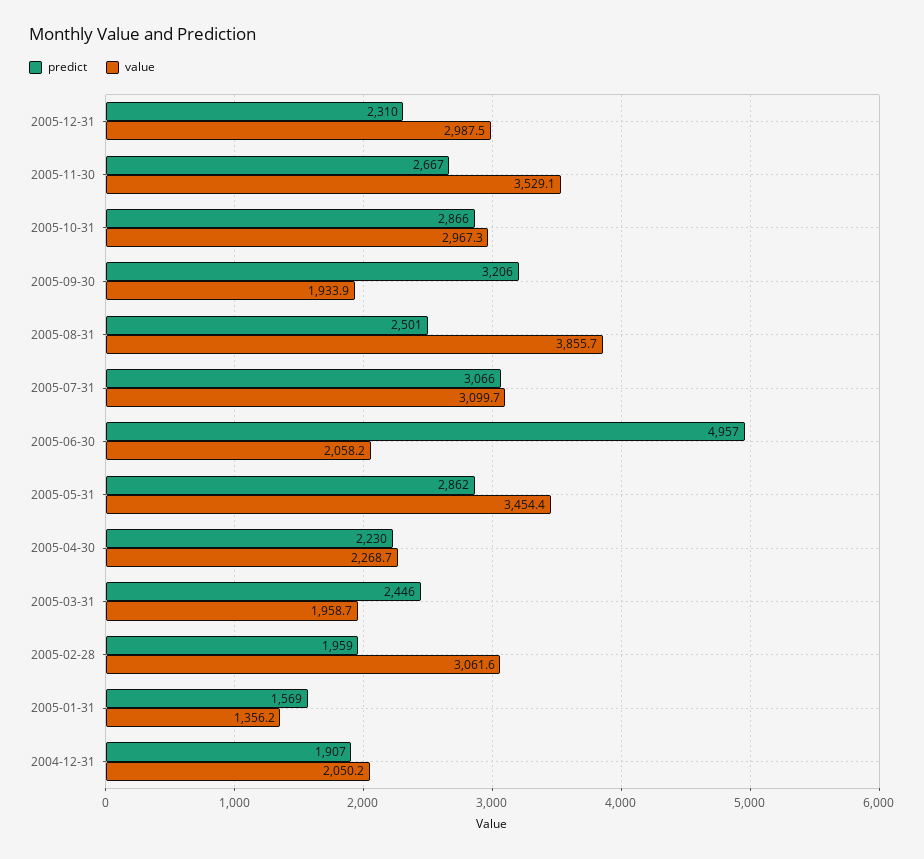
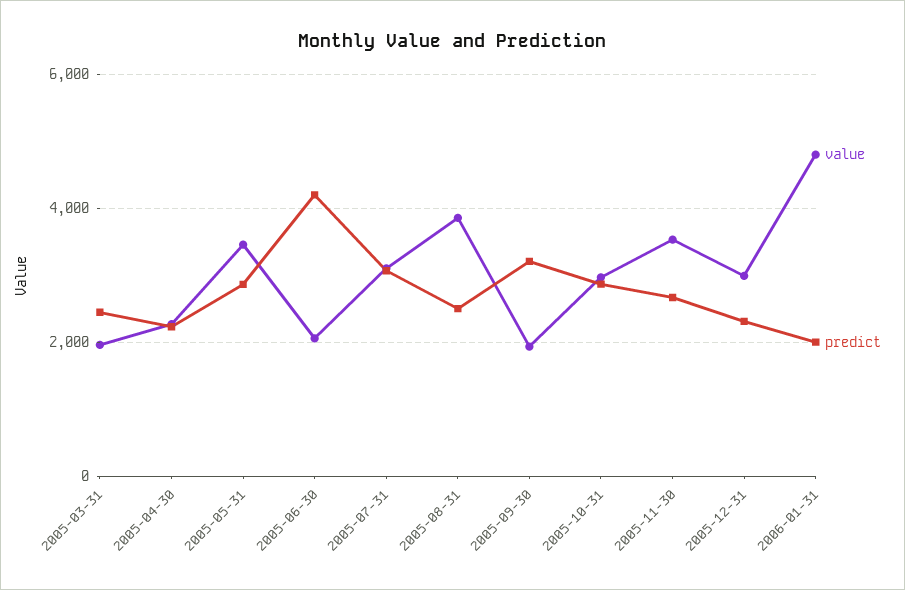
predict, 2005-06-30: 4957 -> 4200
predict, 2005-02-28: 1959 -> none
value, 2005-02-28: 3061.6 -> none
predict, 2005-01-31: 1569 -> none
value, 2005-01-31: 1356.2 -> none
predict, 2004-12-31: 1907 -> none
value, 2004-12-31: 2050.2 -> none
value, 2006-01-31: none -> 4800
predict, 2006-01-31: none -> 2000

